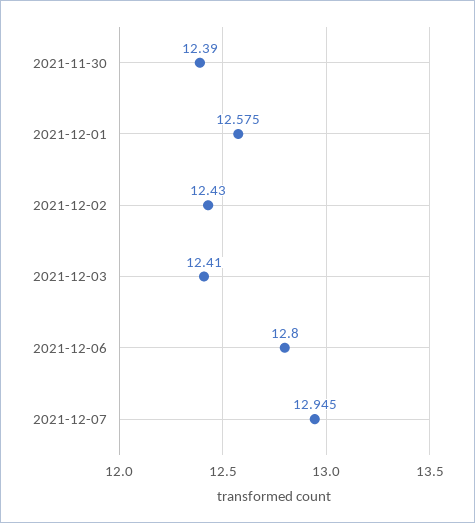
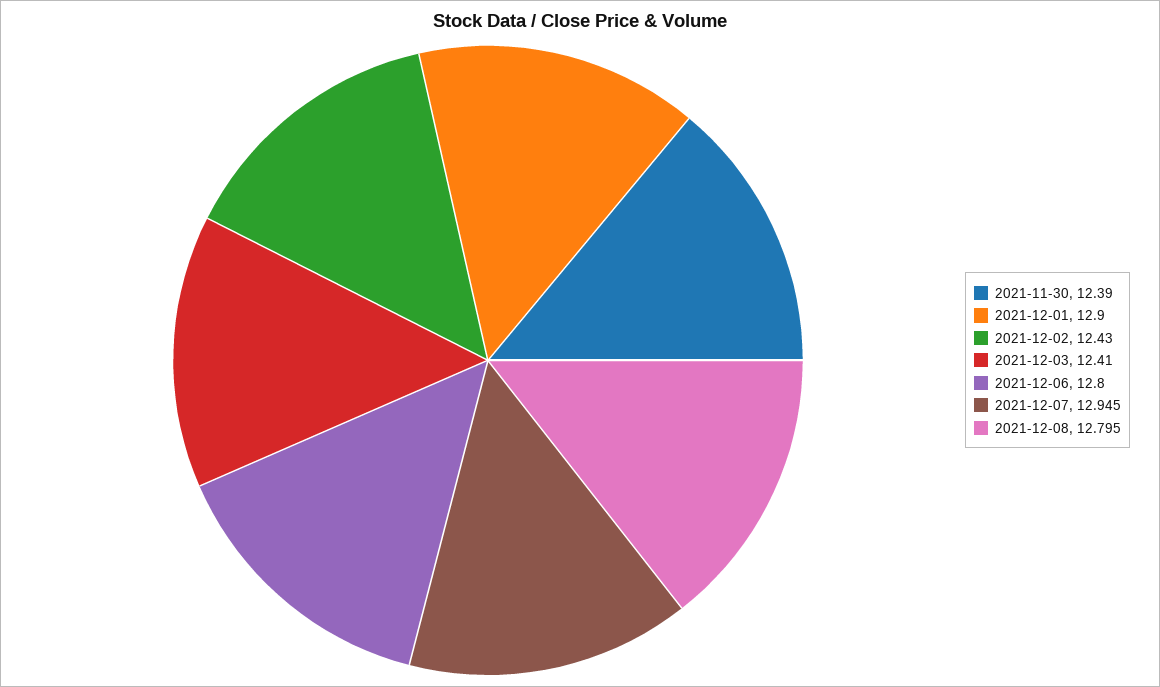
2021-12-01: 12.575 -> 12.9
2021-12-08: none -> 12.795

